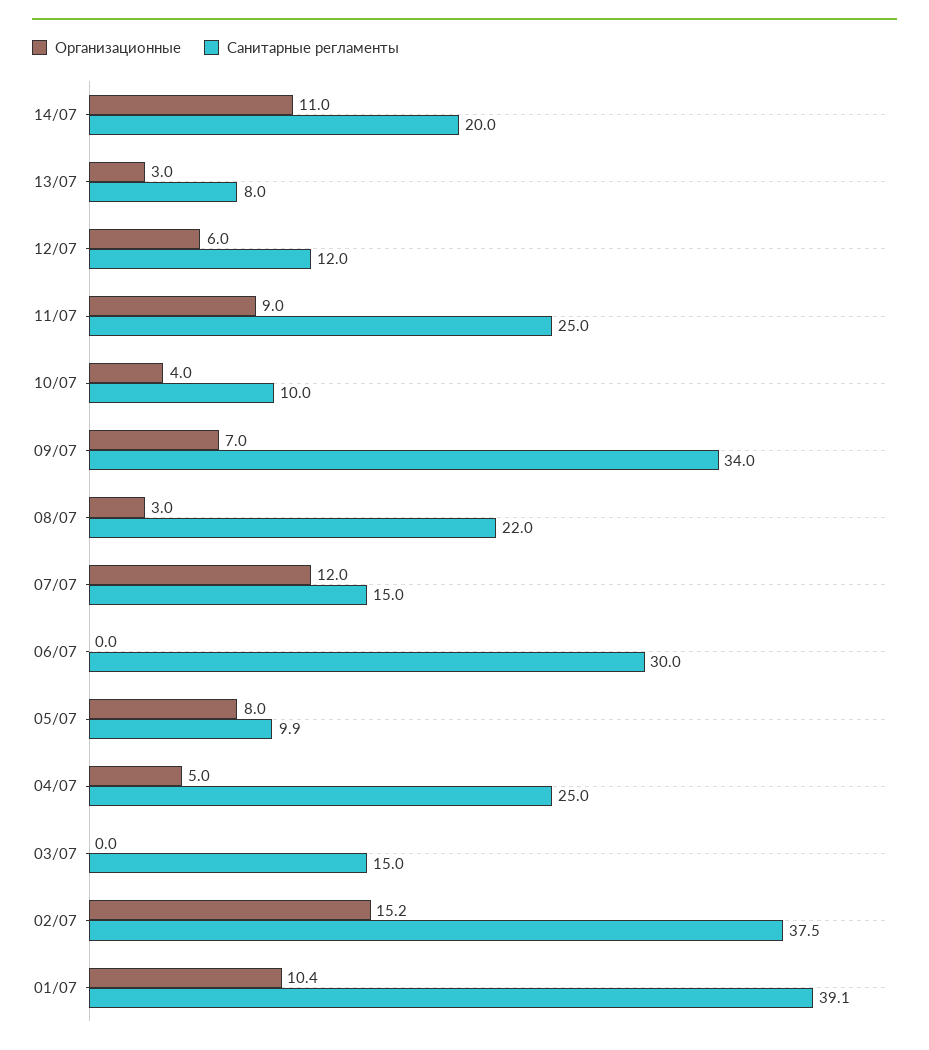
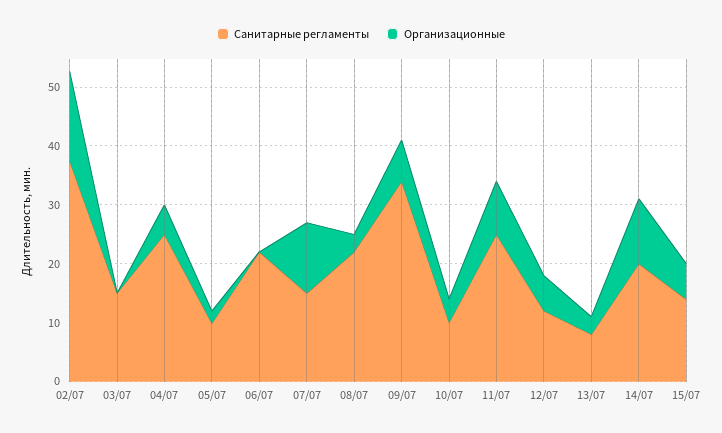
Санитарные регламенты, 06/07: 30 -> 22
Организационные, 05/07: 8 -> 2
Организационные, 01/07: 10.4 -> none
Санитарные регламенты, 01/07: 39.1 -> none
Санитарные регламенты, 15/07: none -> 14
Организационные, 15/07: none -> 6

